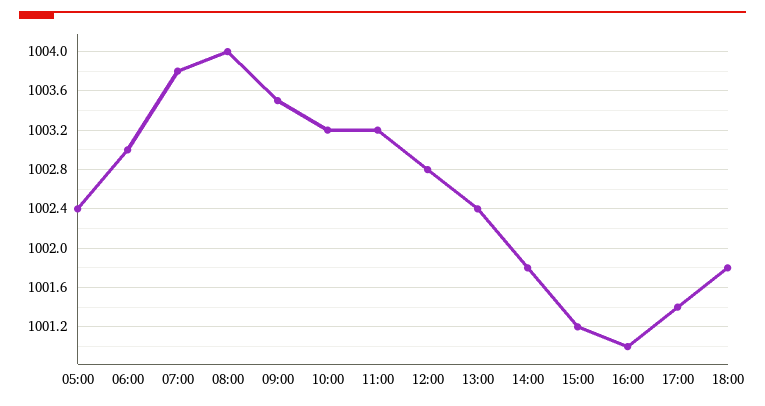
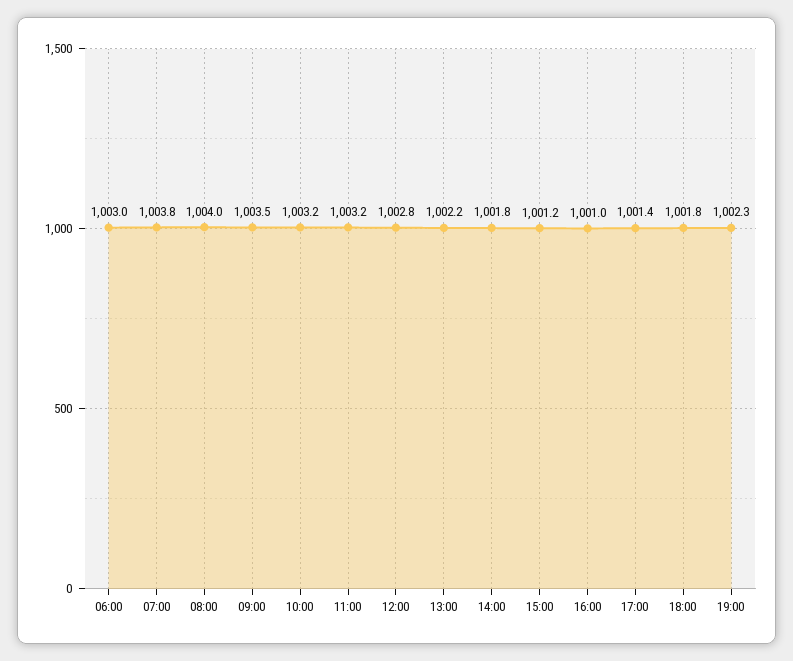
05:00: 1002.4 -> none
13:00: 1002.4 -> 1002.2
19:00: none -> 1002.3

